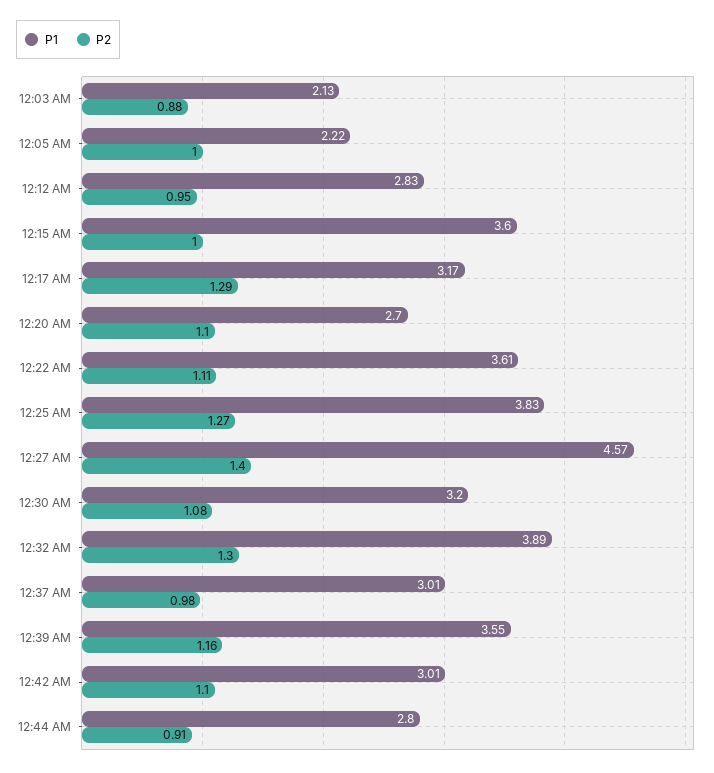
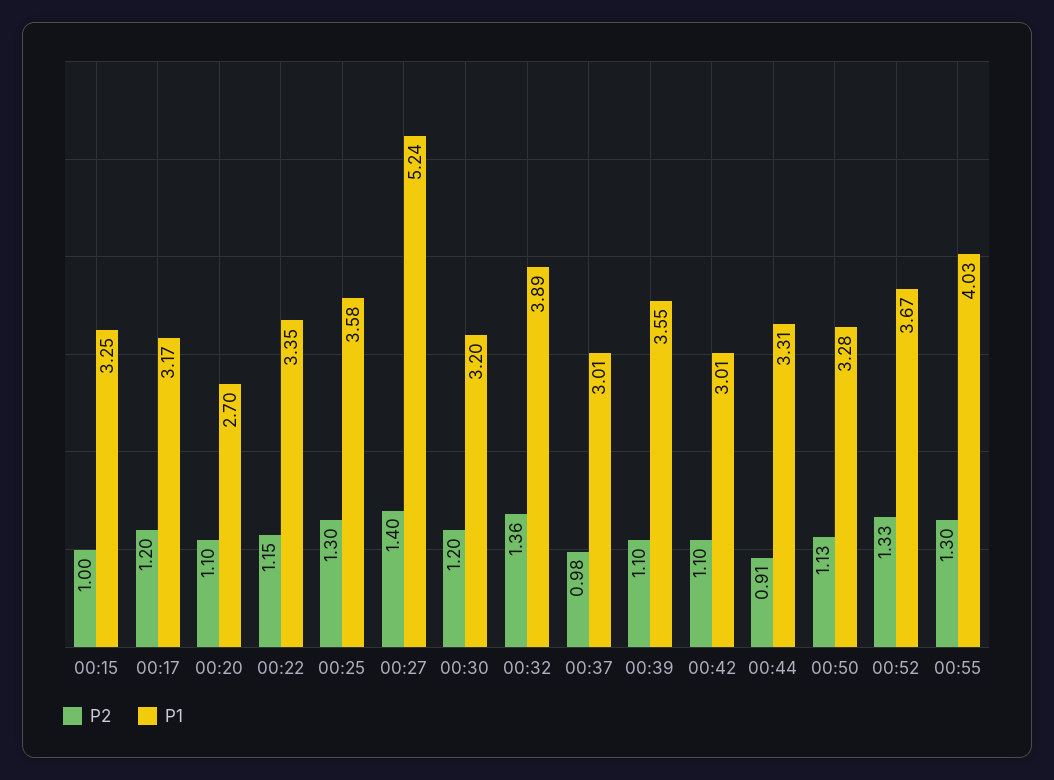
P1, 12:03 AM: 2.13 -> none
P2, 12:03 AM: 0.88 -> none
P1, 12:05 AM: 2.22 -> none
P2, 12:05 AM: 1 -> none
P1, 12:12 AM: 2.83 -> none
P2, 12:12 AM: 0.95 -> none
P1, 12:15 AM: 3.6 -> 3.25
P2, 12:17 AM: 1.29 -> 1.2
P1, 12:22 AM: 3.61 -> 3.35
P2, 12:22 AM: 1.11 -> 1.15
P1, 12:25 AM: 3.83 -> 3.58
P2, 12:25 AM: 1.27 -> 1.3
P1, 12:27 AM: 4.57 -> 5.24
P2, 12:30 AM: 1.08 -> 1.2
P2, 12:32 AM: 1.3 -> 1.36
P2, 12:39 AM: 1.16 -> 1.1
P1, 12:44 AM: 2.8 -> 3.31
P2, 00:50: none -> 1.13
P1, 00:50: none -> 3.28
P2, 00:52: none -> 1.33
P1, 00:52: none -> 3.67
P2, 00:55: none -> 1.3
P1, 00:55: none -> 4.03

